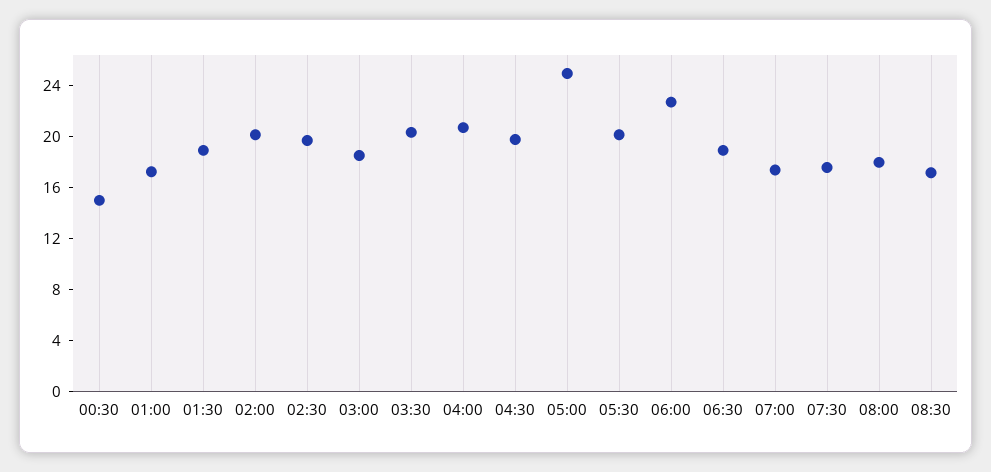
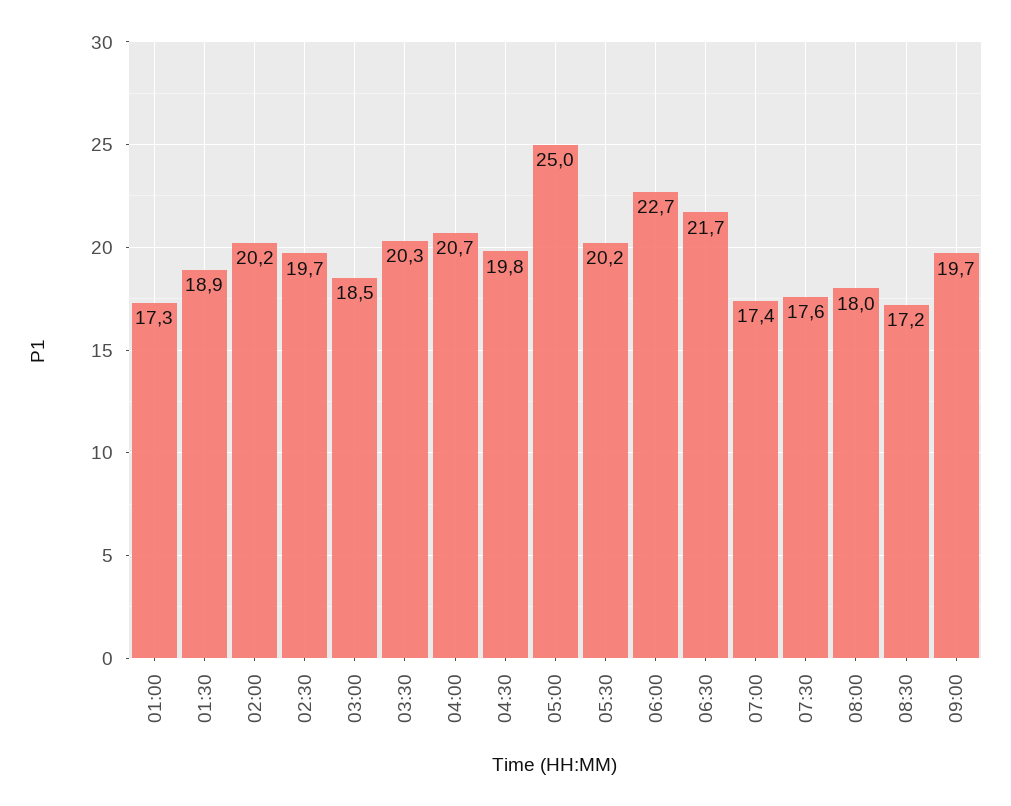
00:30: 15 -> none
06:30: 19 -> 21.7
09:00: none -> 19.7

